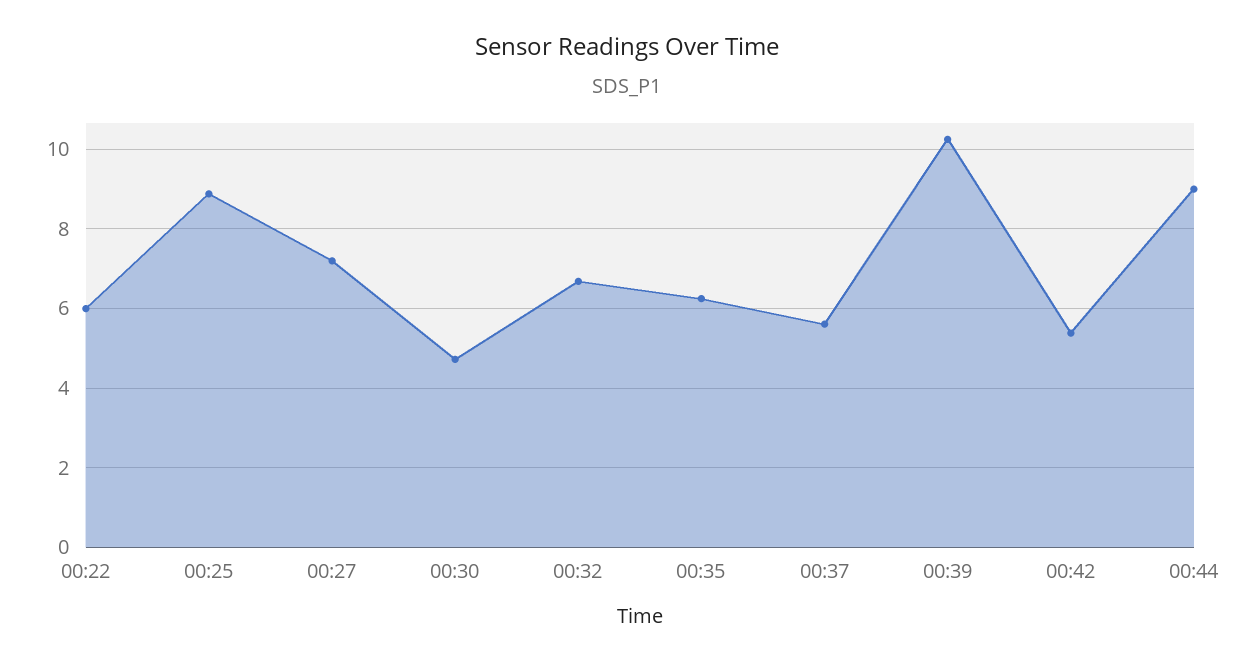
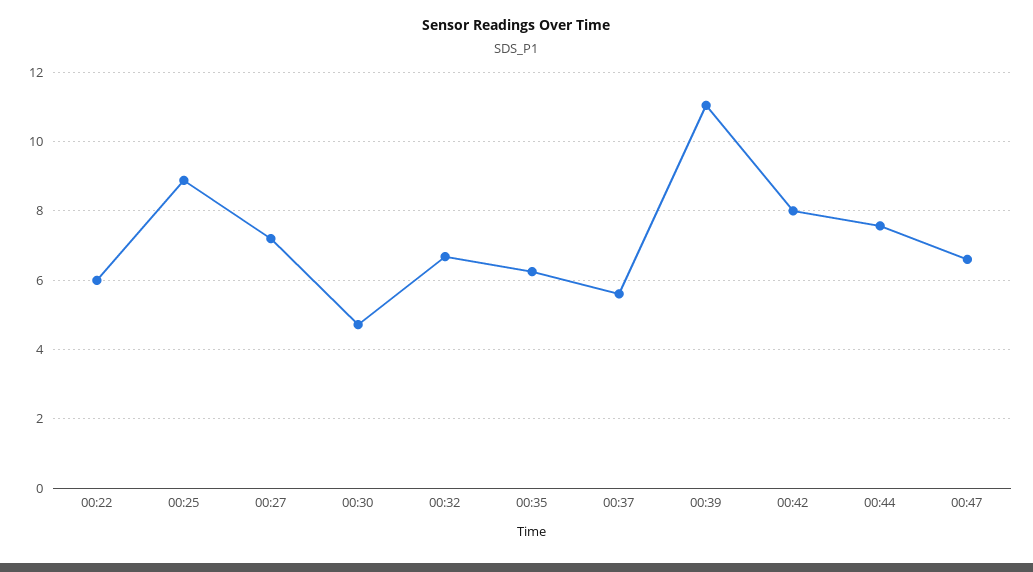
00:39: 10.2 -> 11
00:42: 5.4 -> 8
00:44: 9 -> 7.6
00:47: none -> 6.6

